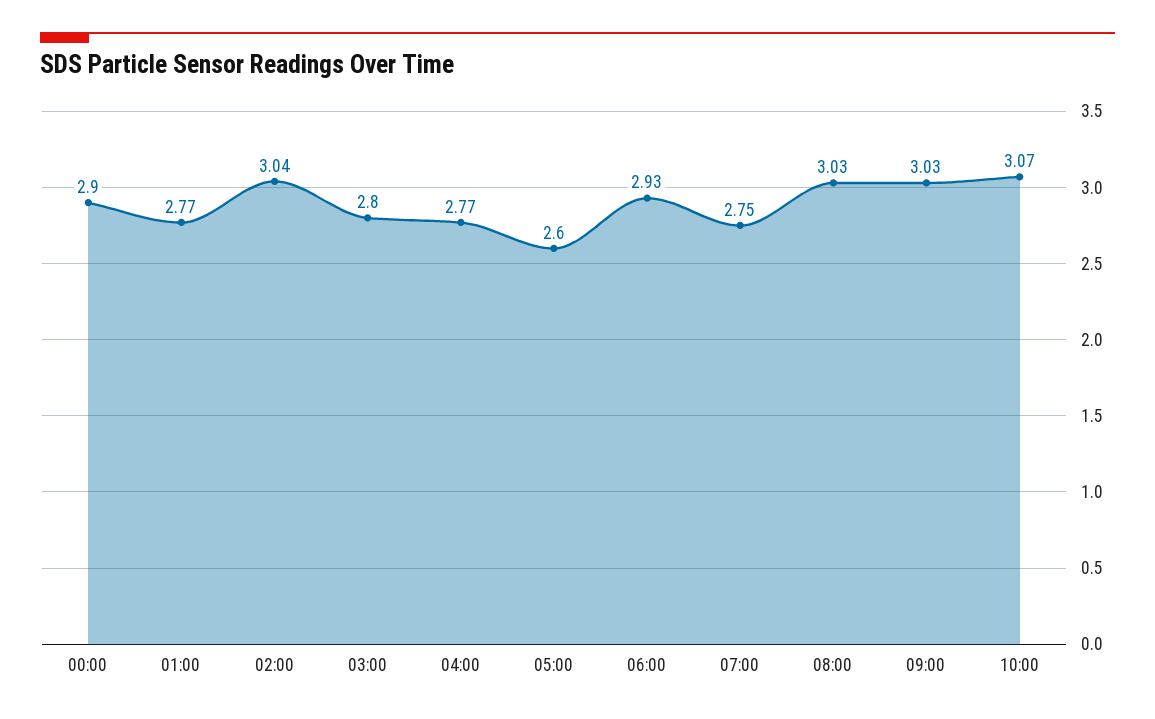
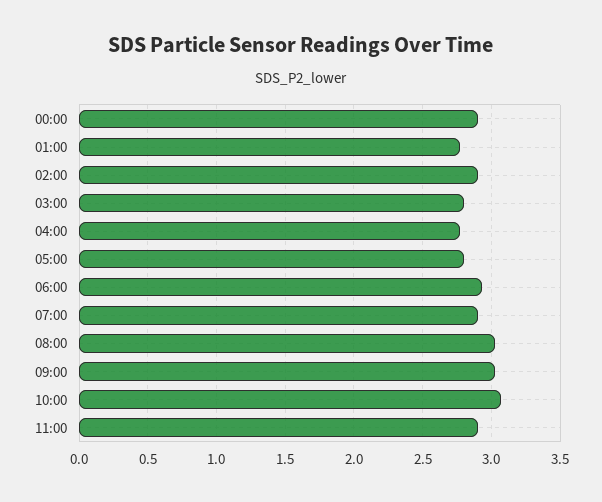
02:00: 3.04 -> 2.9
05:00: 2.6 -> 2.8
07:00: 2.75 -> 2.9
11:00: none -> 2.9

